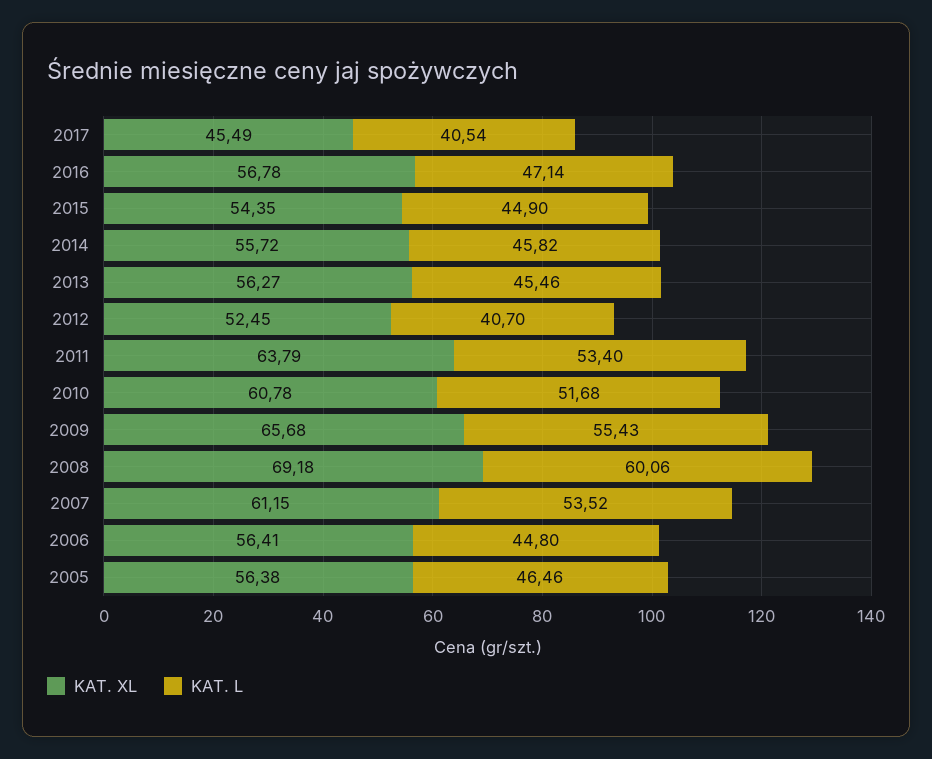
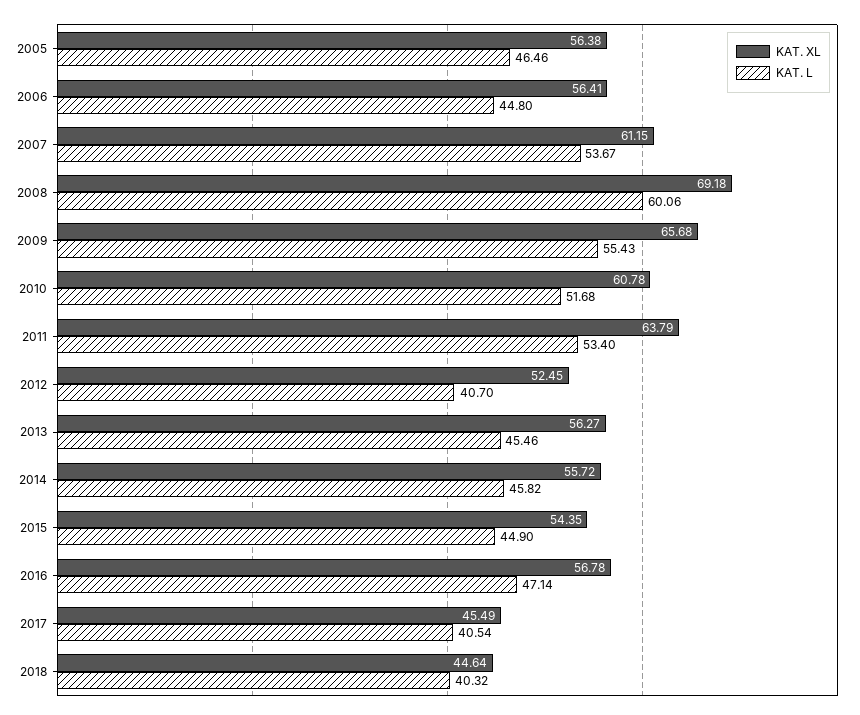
KAT. L, 2007: 53.52 -> 53.67
KAT. XL, 2018: none -> 44.64
KAT. L, 2018: none -> 40.32

